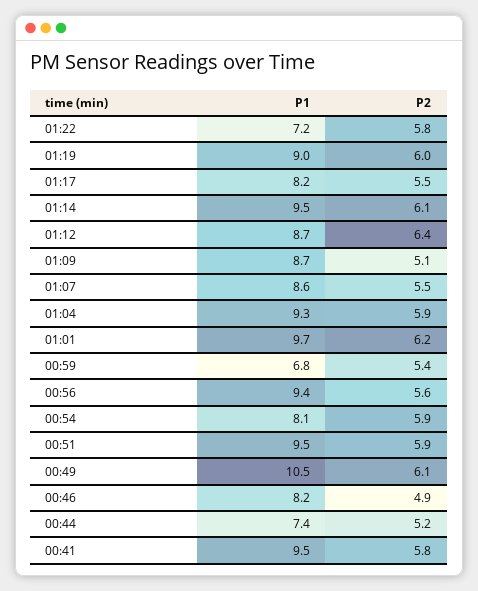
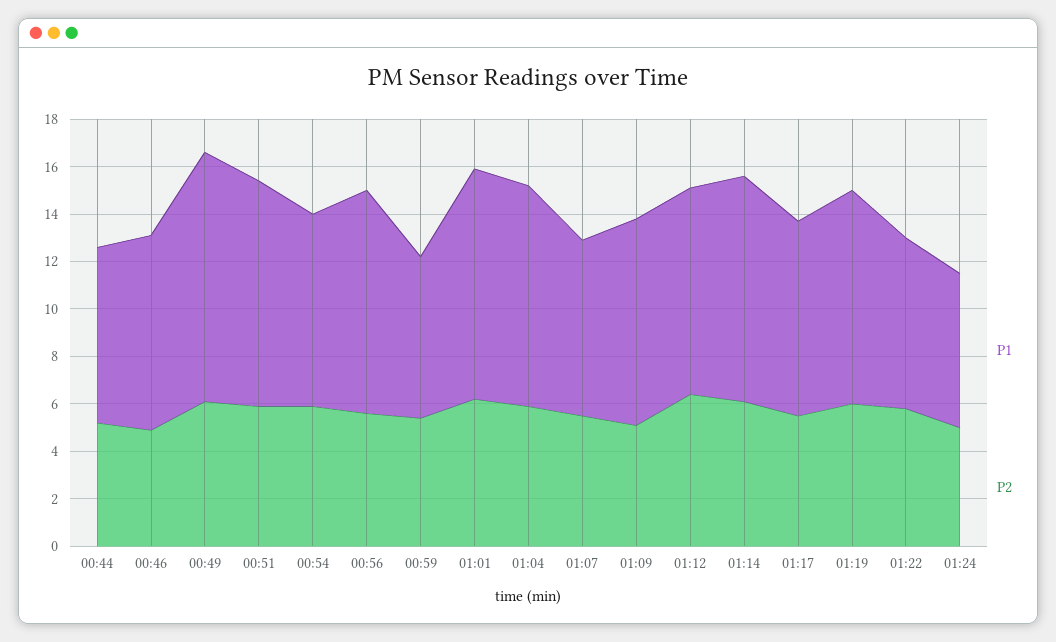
P1, 01:07: 8.6 -> 7.5
P1, 00:41: 9.5 -> none
P2, 00:41: 5.8 -> none
P1, 01:24: none -> 6.5
P2, 01:24: none -> 5

